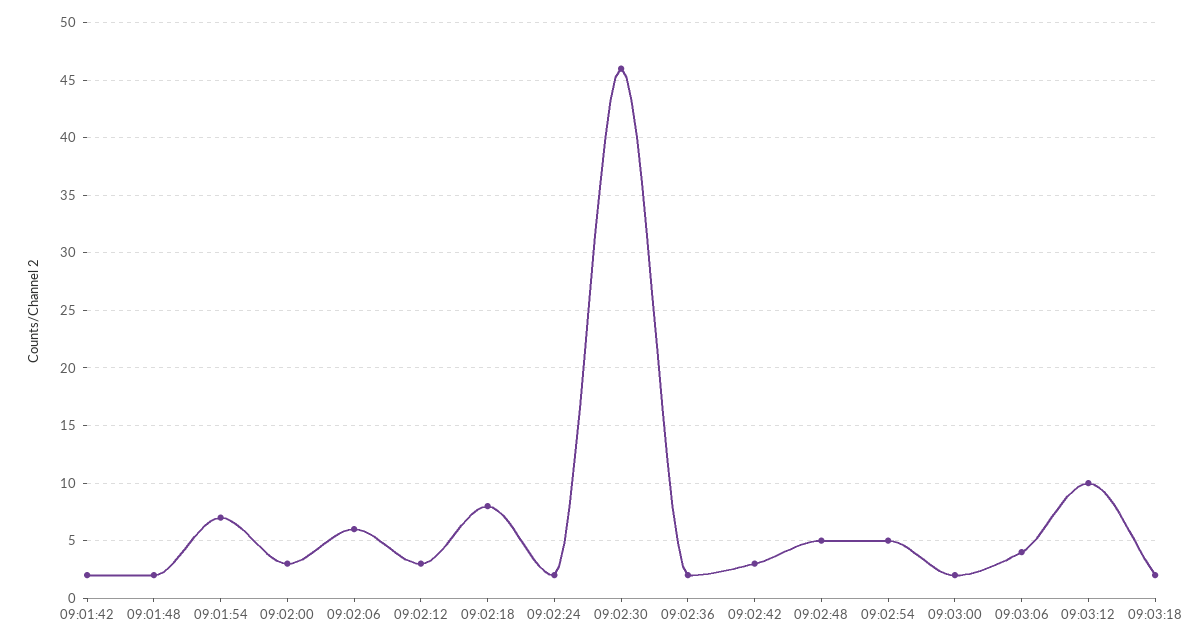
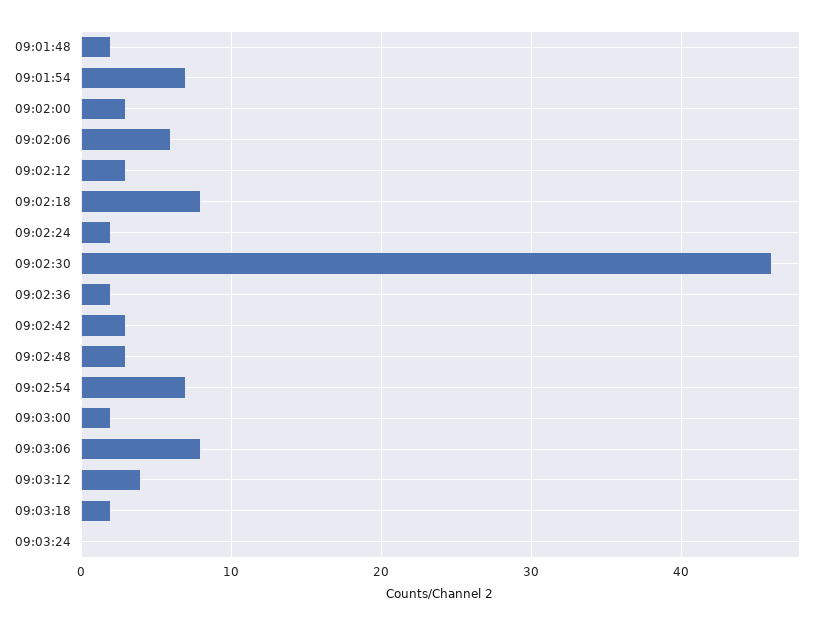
09:01:42: 2 -> none
09:02:48: 5 -> 3
09:02:54: 5 -> 7
09:03:06: 4 -> 8
09:03:12: 10 -> 4
09:03:24: none -> 0

